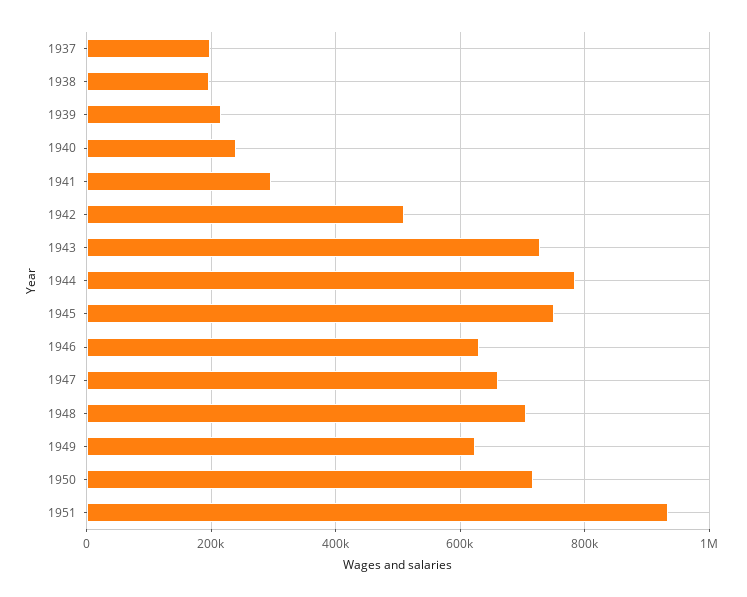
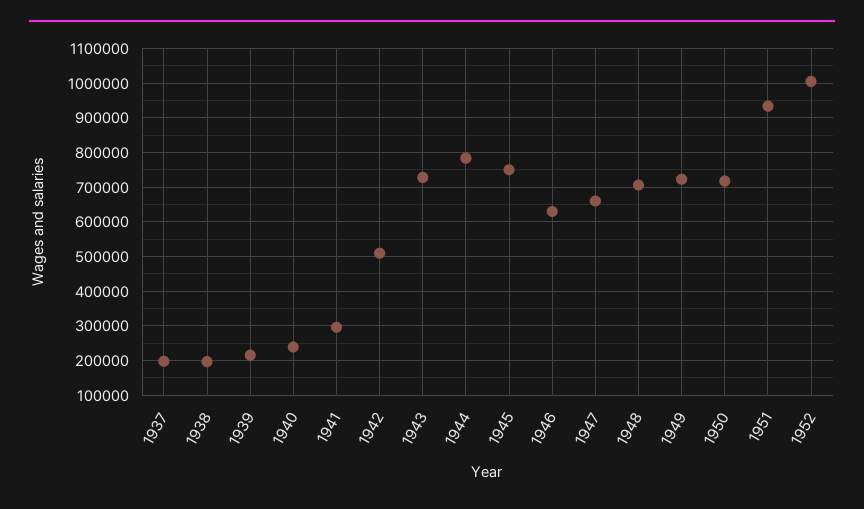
1949: 620000 -> 720000
1952: none -> 1000000

